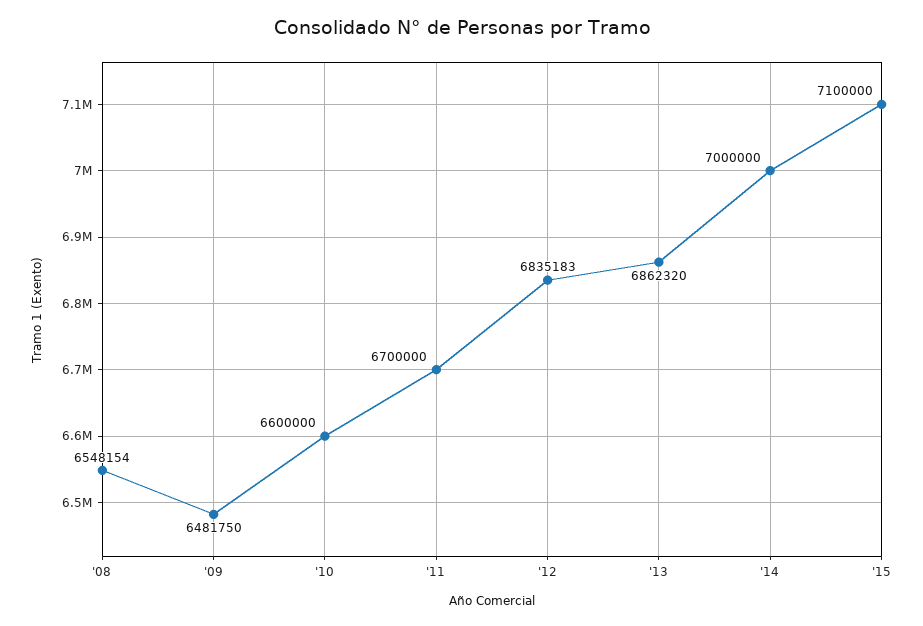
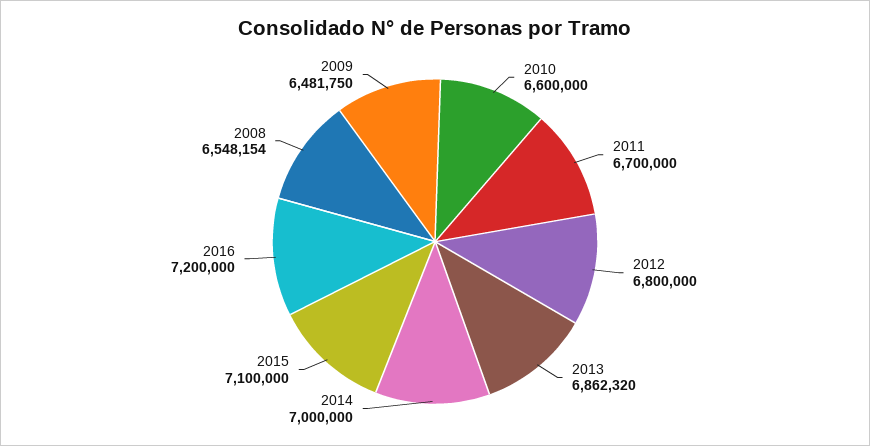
'12: 6835183 -> 6800000
2016: none -> 7200000

